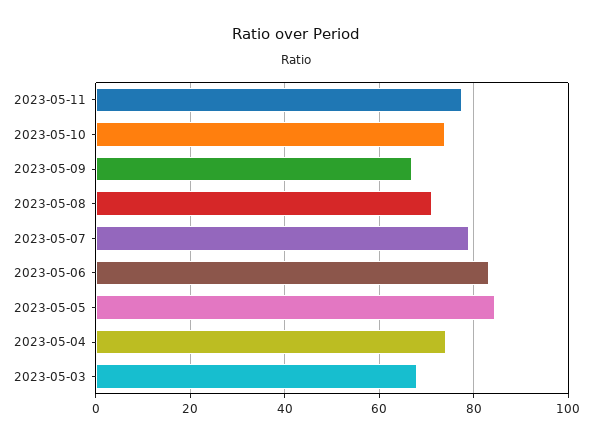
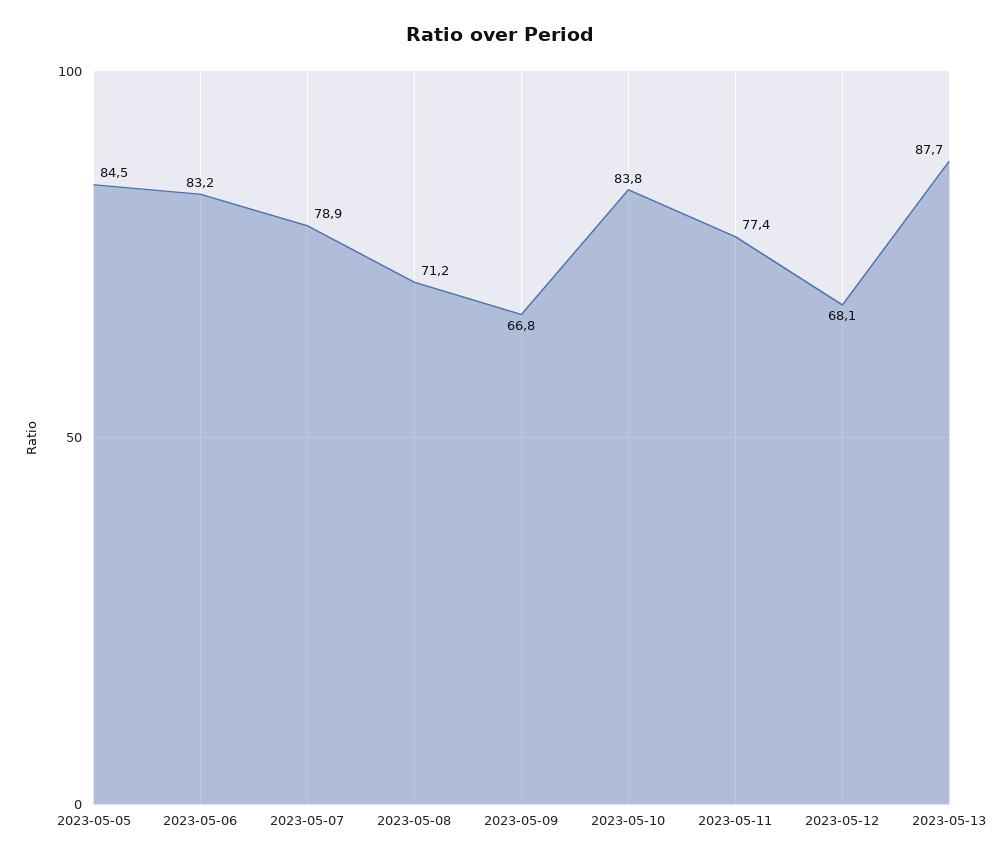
2023-05-10: 74 -> 83.8
2023-05-04: 74 -> none
2023-05-03: 68 -> none
2023-05-12: none -> 68.1
2023-05-13: none -> 87.7

